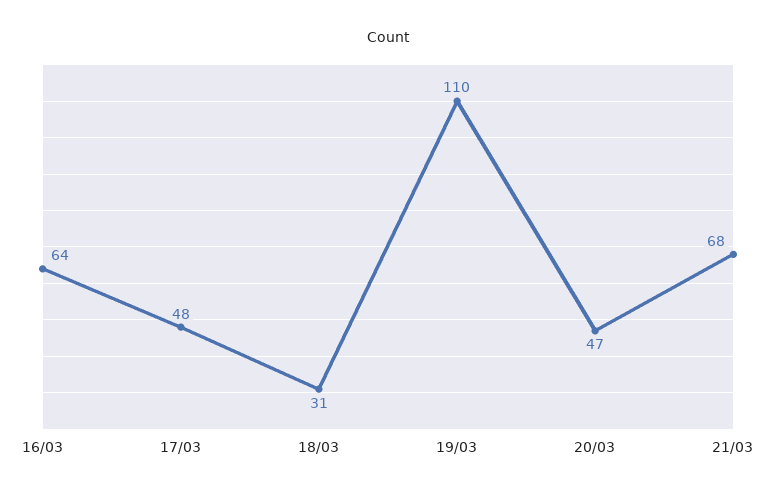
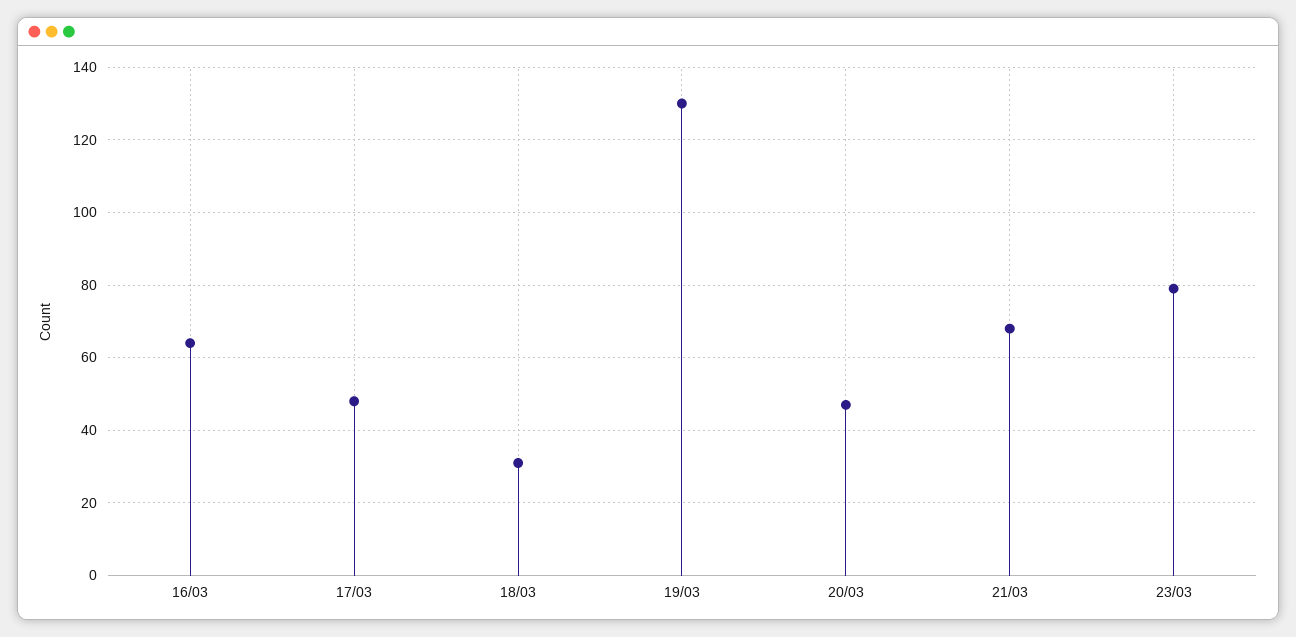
19/03: 110 -> 130
23/03: none -> 80

